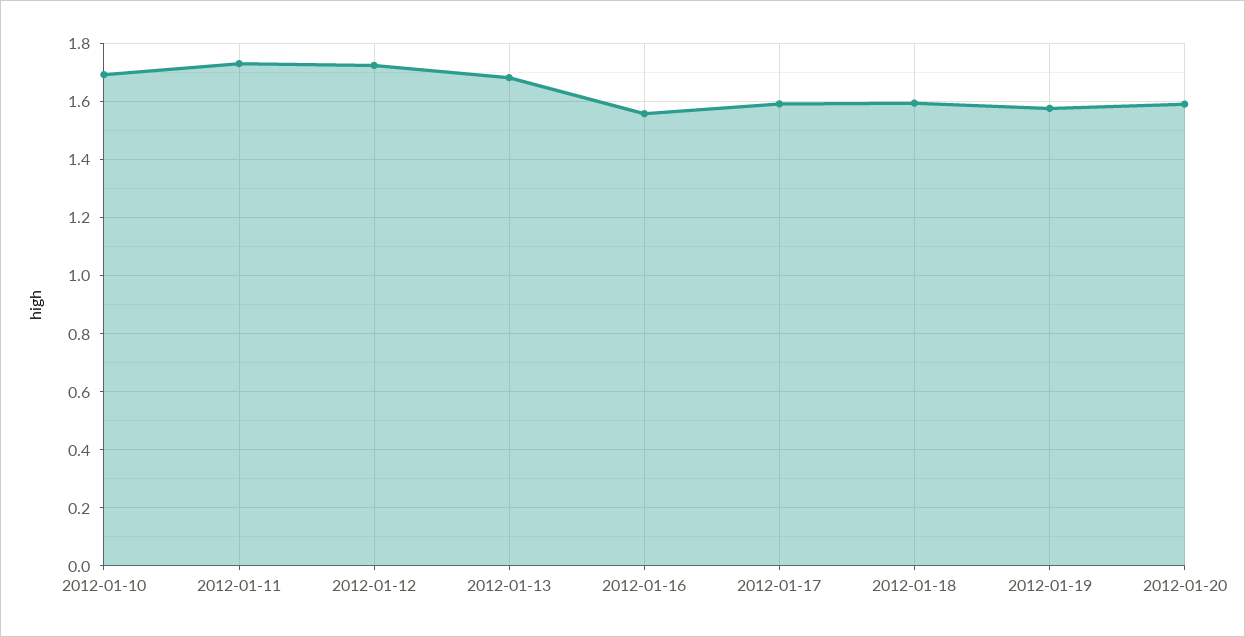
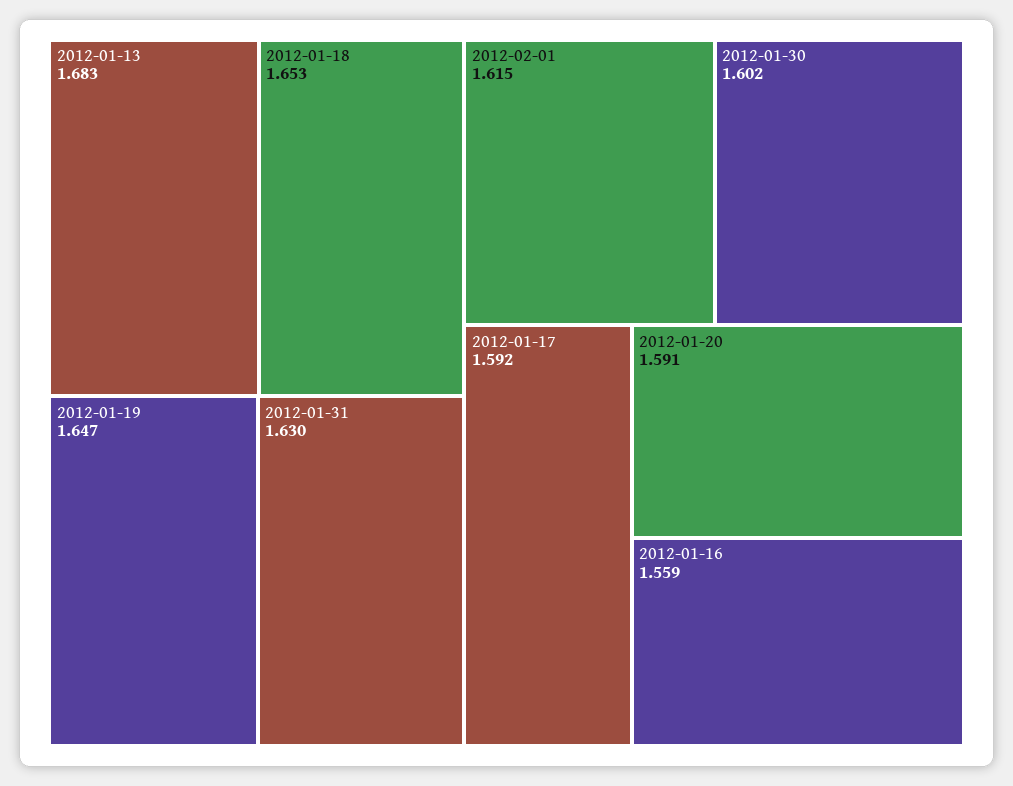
2012-01-10: 1.7 -> none
2012-01-11: 1.725 -> none
2012-01-12: 1.725 -> none
2012-01-18: 1.6 -> 1.653
2012-01-19: 1.575 -> 1.647
2012-01-31: none -> 1.63
2012-02-01: none -> 1.615
2012-01-30: none -> 1.602

